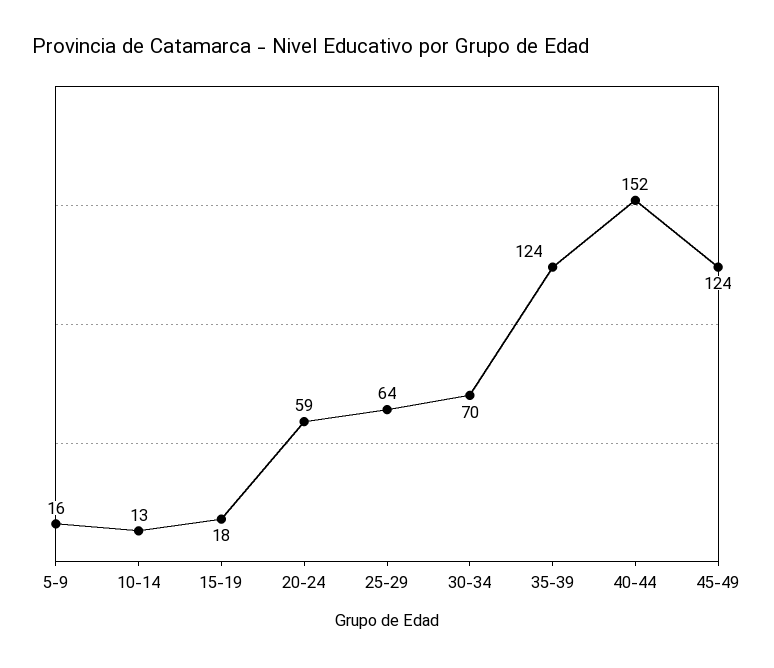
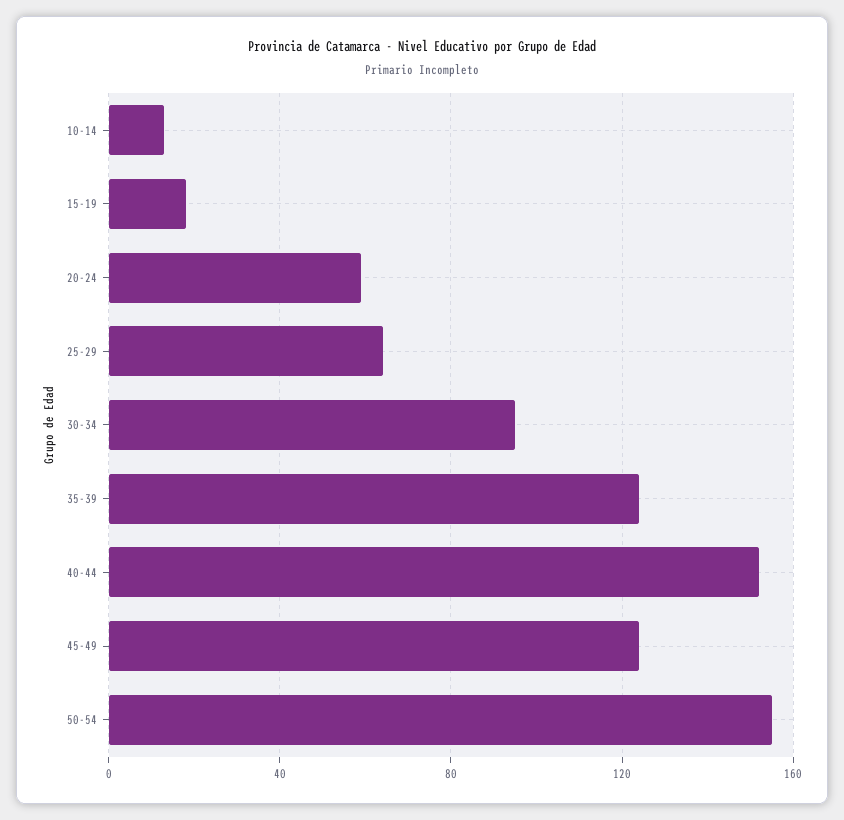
5-9: 16 -> none
30-34: 70 -> 95
50-54: none -> 155

